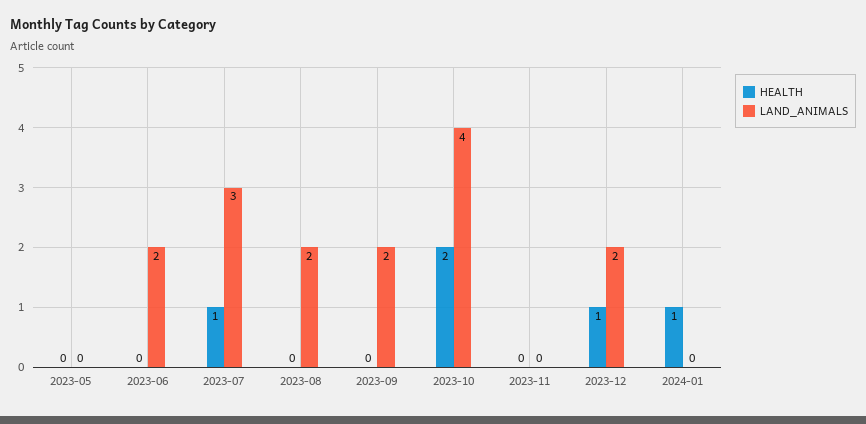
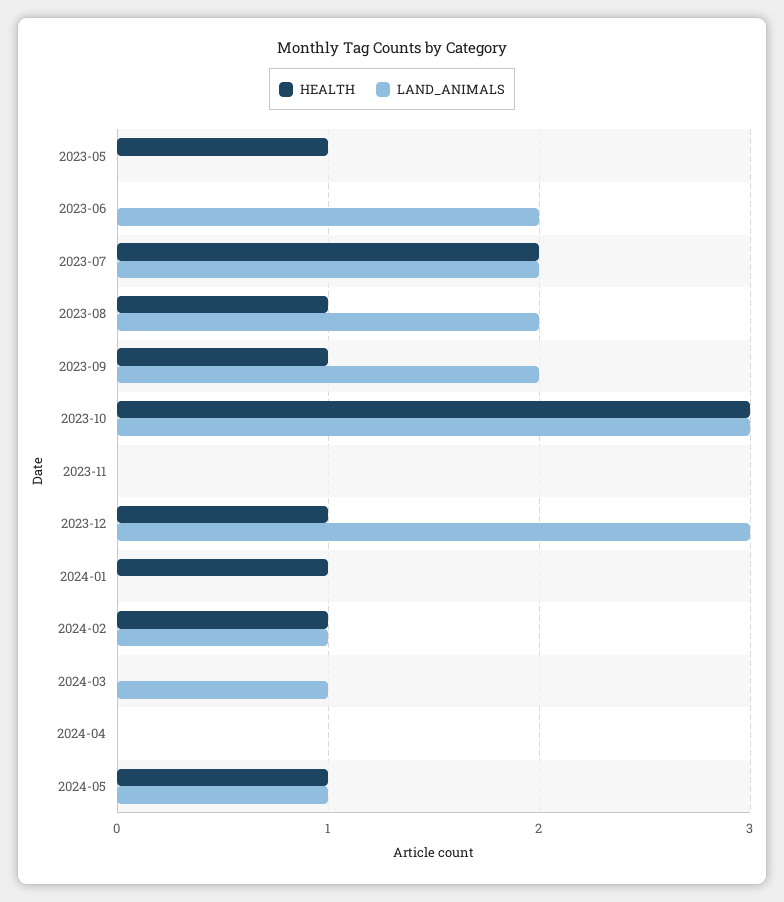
HEALTH, 2023-05: 0 -> 1
HEALTH, 2023-07: 1 -> 2
LAND_ANIMALS, 2023-07: 3 -> 2
HEALTH, 2023-08: 0 -> 1
HEALTH, 2023-09: 0 -> 1
HEALTH, 2023-10: 2 -> 3
LAND_ANIMALS, 2023-10: 4 -> 3
LAND_ANIMALS, 2023-12: 2 -> 3
HEALTH, 2024-02: none -> 1
LAND_ANIMALS, 2024-02: none -> 1
HEALTH, 2024-03: none -> 0
LAND_ANIMALS, 2024-03: none -> 1
HEALTH, 2024-04: none -> 0
LAND_ANIMALS, 2024-04: none -> 0
HEALTH, 2024-05: none -> 1
LAND_ANIMALS, 2024-05: none -> 1

